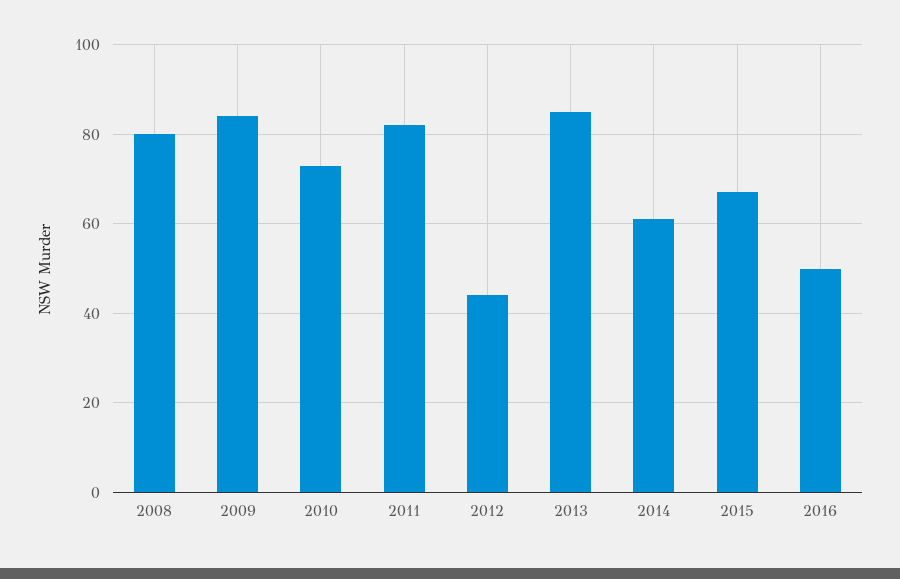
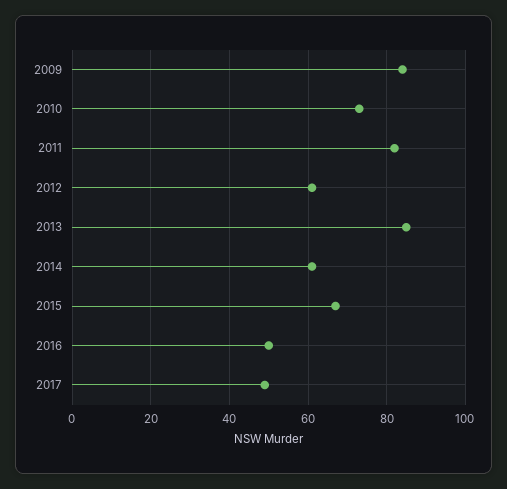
2008: 80 -> none
2012: 45 -> 60
2017: none -> 50

